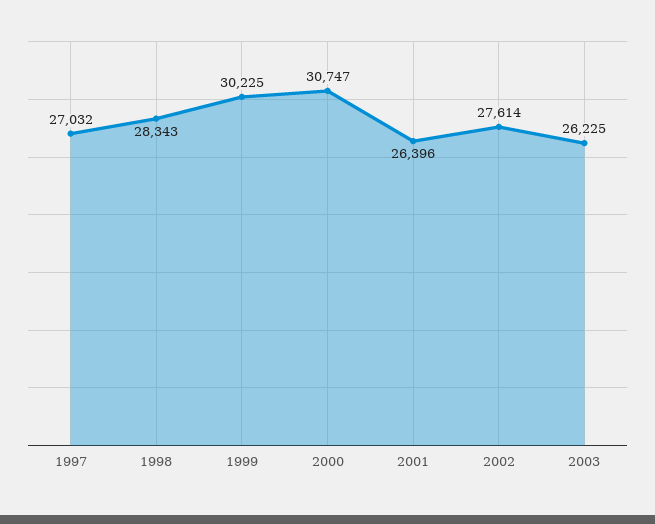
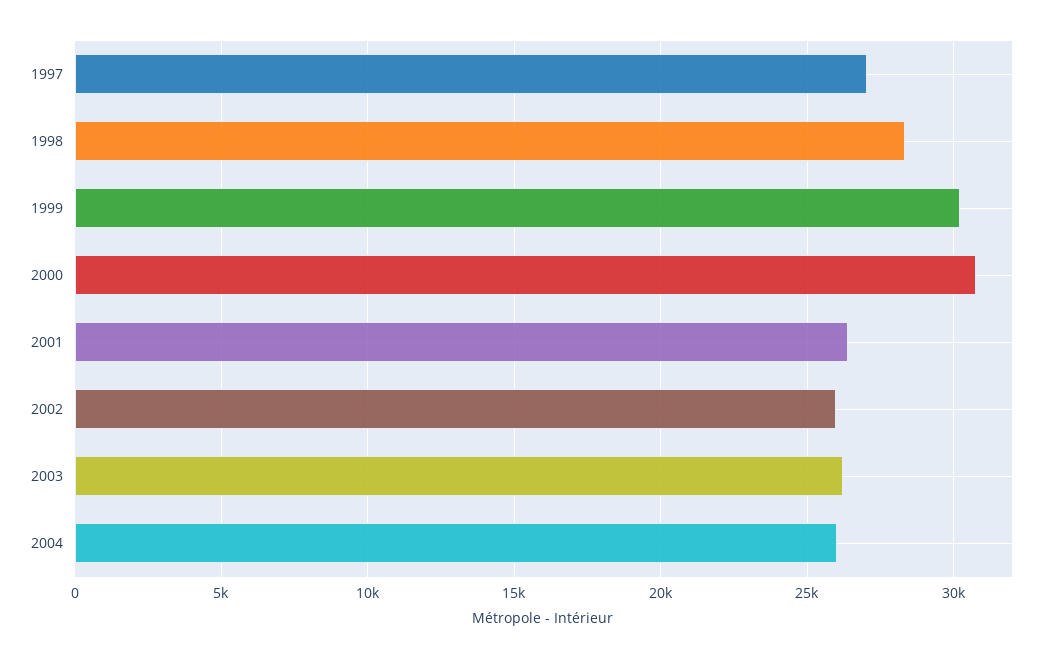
2002: 27614 -> 26000
2004: none -> 26000

